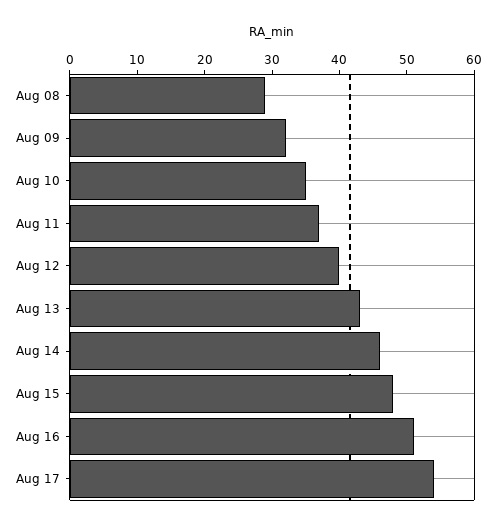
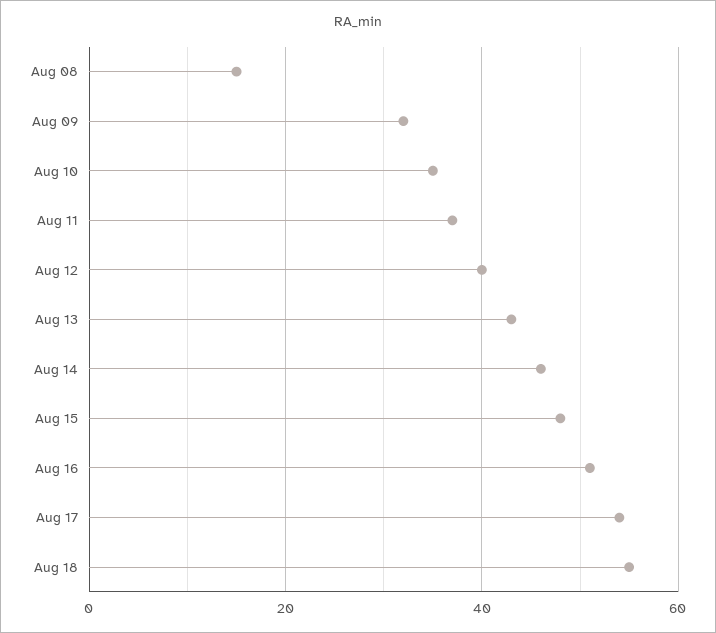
Aug 08: 30 -> 15
Aug 18: none -> 55

